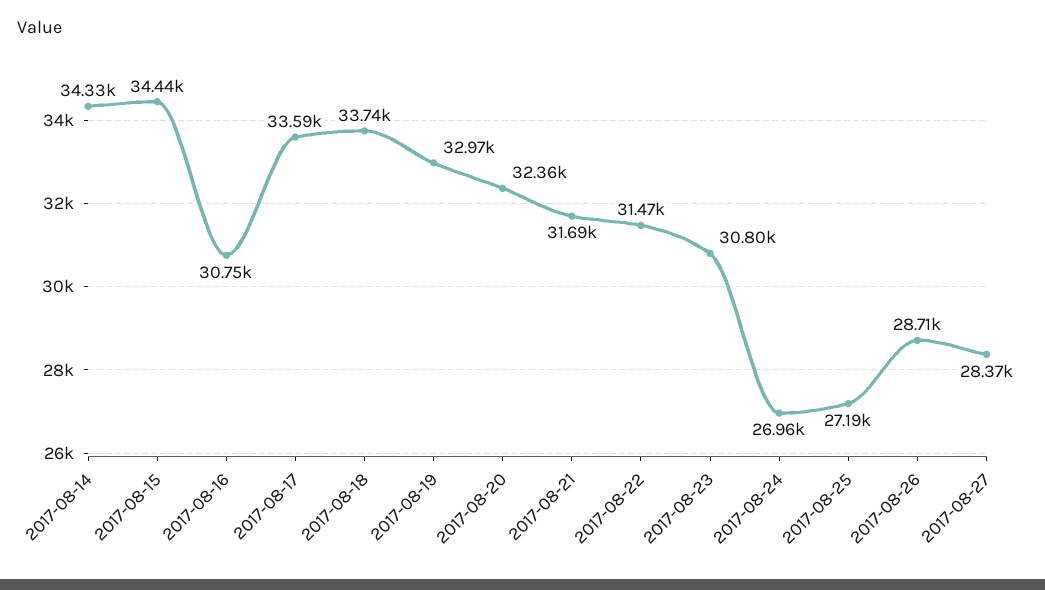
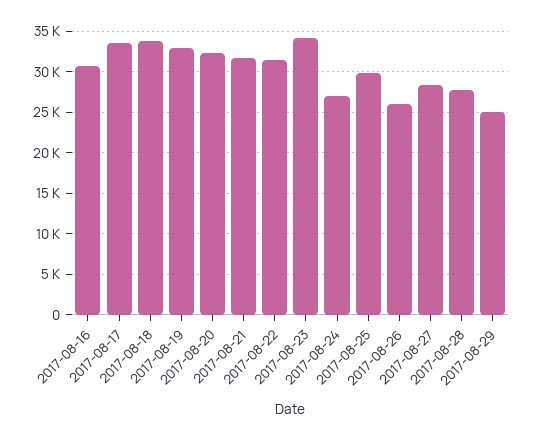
2017-08-14: 34330 -> none
2017-08-15: 34440 -> none
2017-08-23: 30800 -> 34000
2017-08-25: 27190 -> 30000
2017-08-26: 28710 -> 26000
2017-08-28: none -> 28000
2017-08-29: none -> 25000

